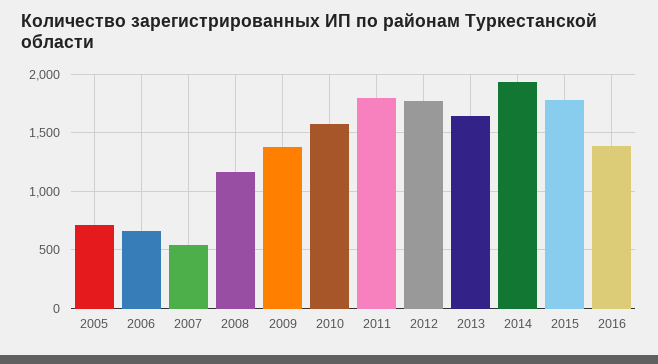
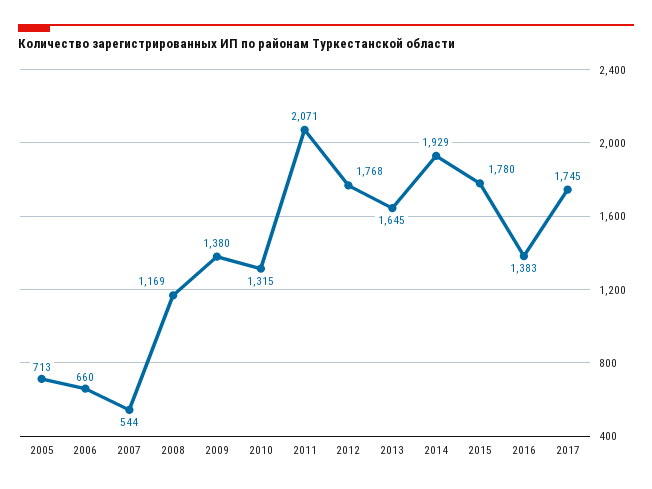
2010: 1600 -> 1315
2011: 1800 -> 2071
2017: none -> 1745

